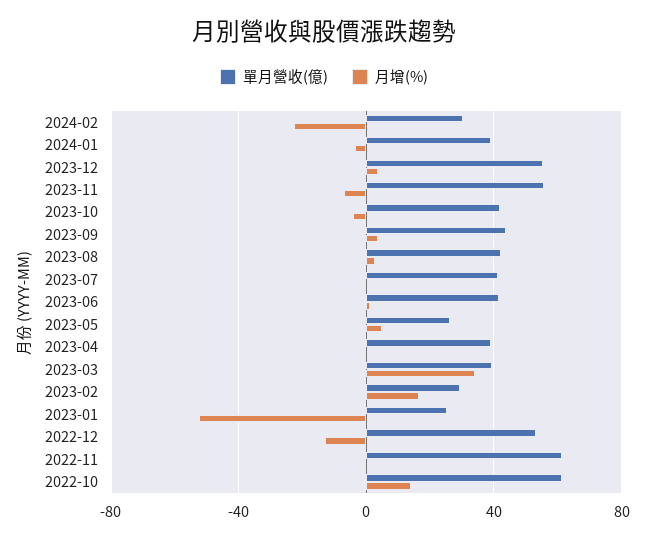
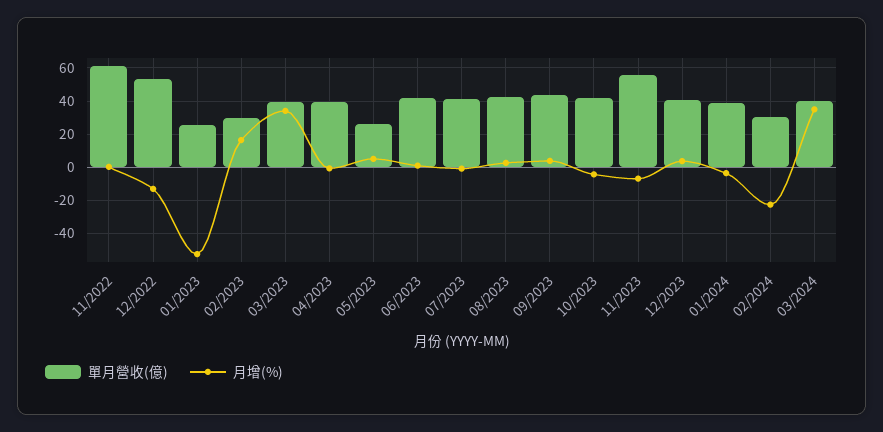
單月營收(億), 2023-12: 55 -> 40
單月營收(億), 2022-10: 60 -> none
月增(%), 2022-10: 15 -> none
單月營收(億), 03/2024: none -> 40
月增(%), 03/2024: none -> 35

